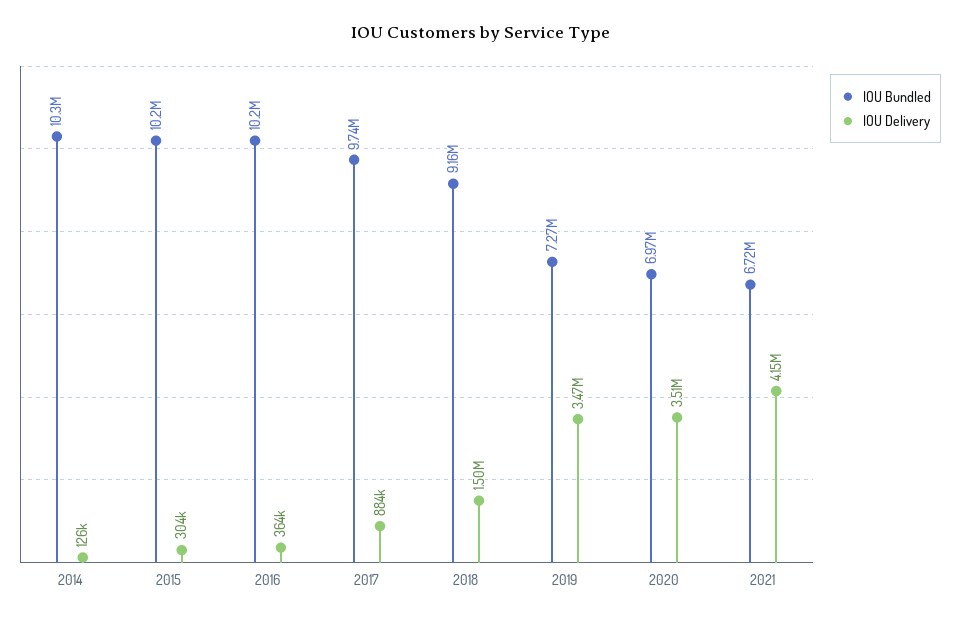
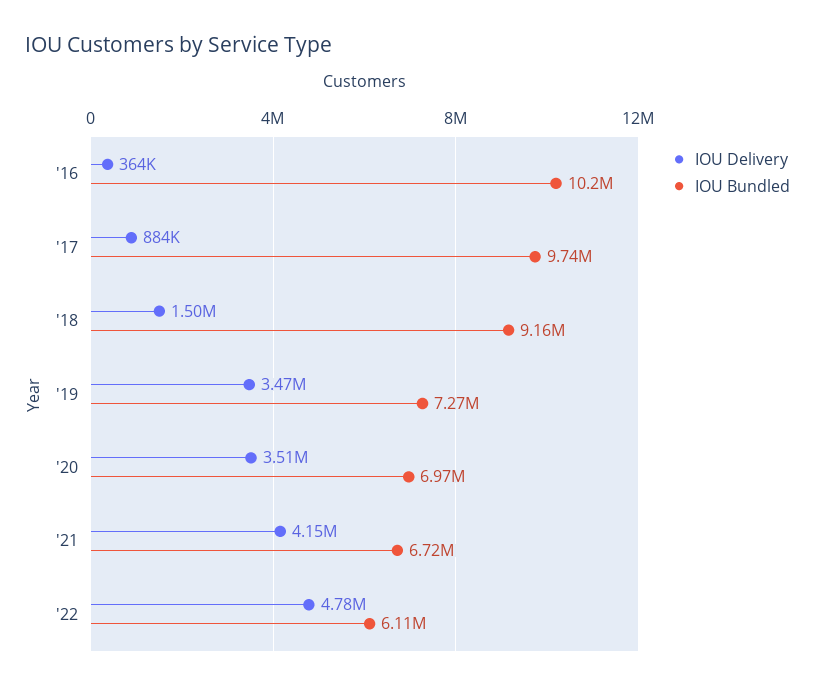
IOU Bundled, 2014: 10300000 -> none
IOU Delivery, 2014: 126000 -> none
IOU Bundled, 2015: 10200000 -> none
IOU Delivery, 2015: 304000 -> none
IOU Delivery, '22: none -> 4780000
IOU Bundled, '22: none -> 6110000

